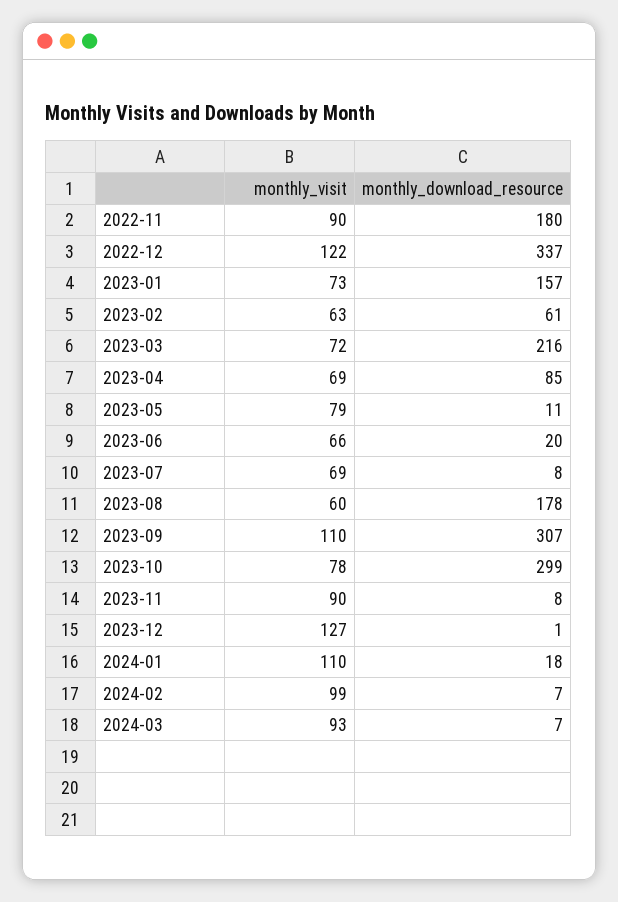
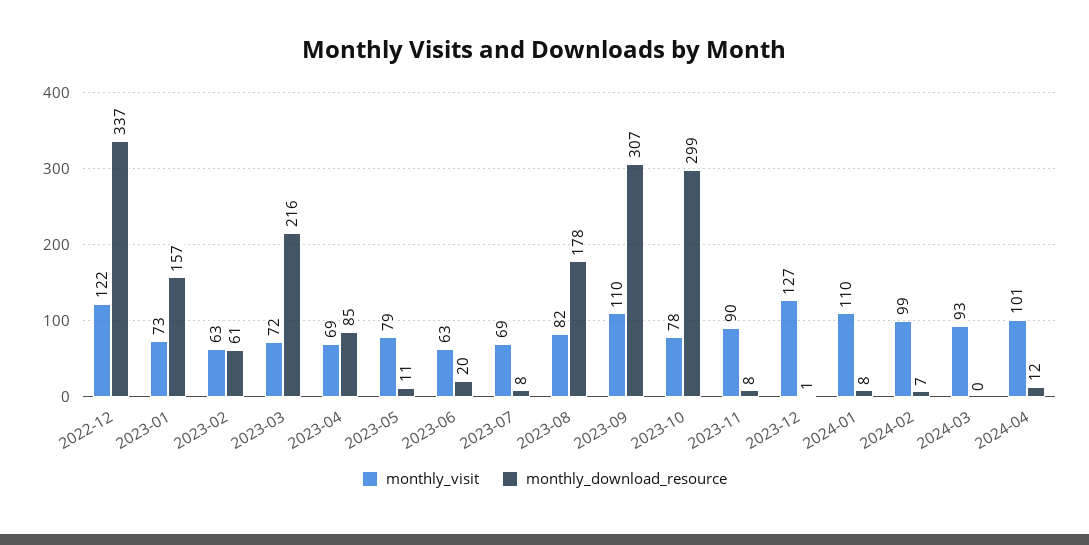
monthly_visit, 2022-11: 90 -> none
monthly_download_resource, 2022-11: 180 -> none
monthly_visit, 2023-06: 66 -> 63
monthly_visit, 2023-08: 60 -> 82
monthly_download_resource, 2024-01: 18 -> 8
monthly_download_resource, 2024-03: 7 -> 0
monthly_visit, 2024-04: none -> 101
monthly_download_resource, 2024-04: none -> 12

